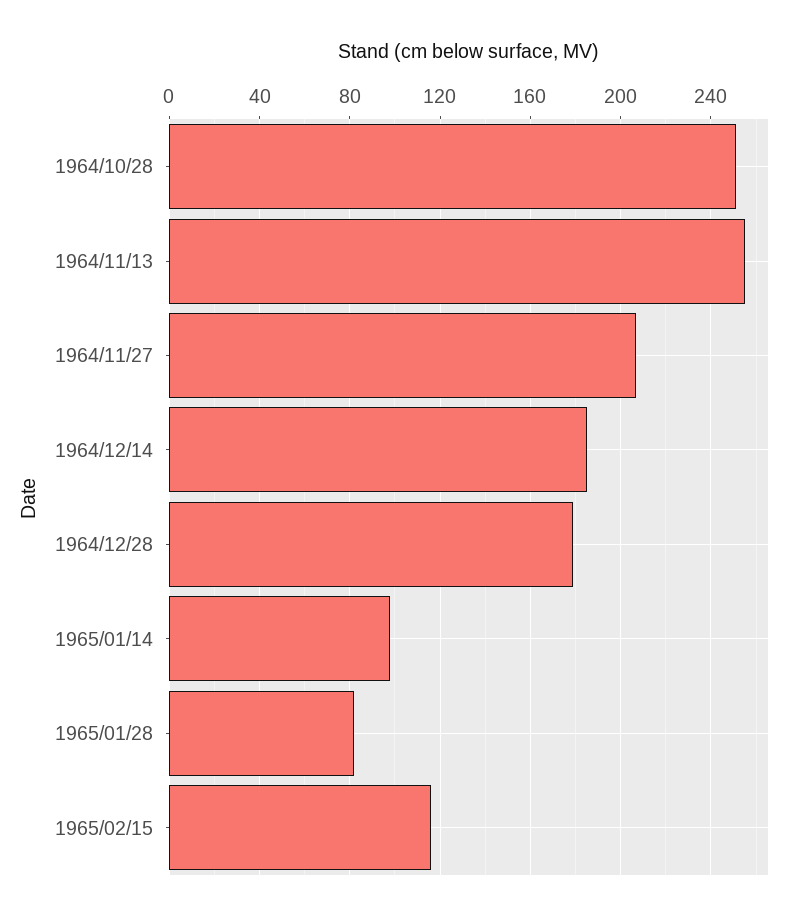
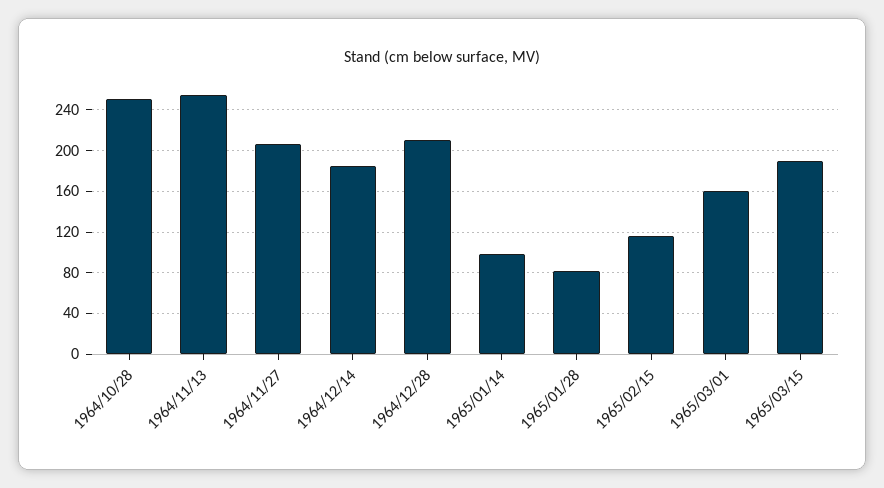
1964/12/28: 180 -> 210
1965/03/01: none -> 160
1965/03/15: none -> 190

